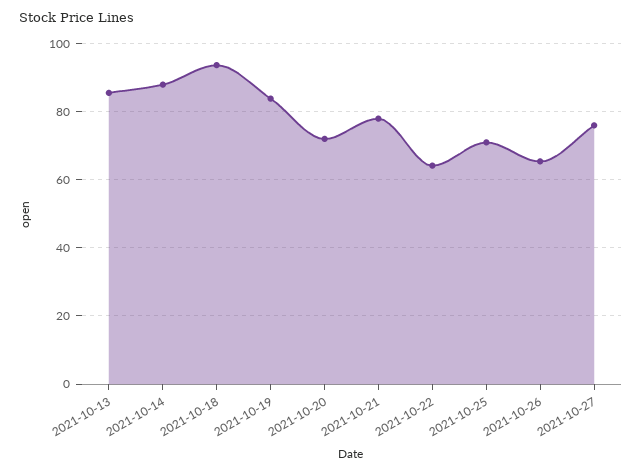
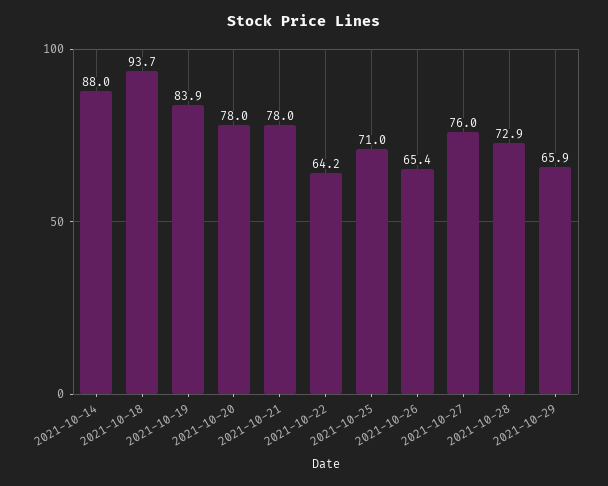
2021-10-13: 86 -> none
2021-10-20: 72 -> 78
2021-10-28: none -> 72.9
2021-10-29: none -> 65.9

